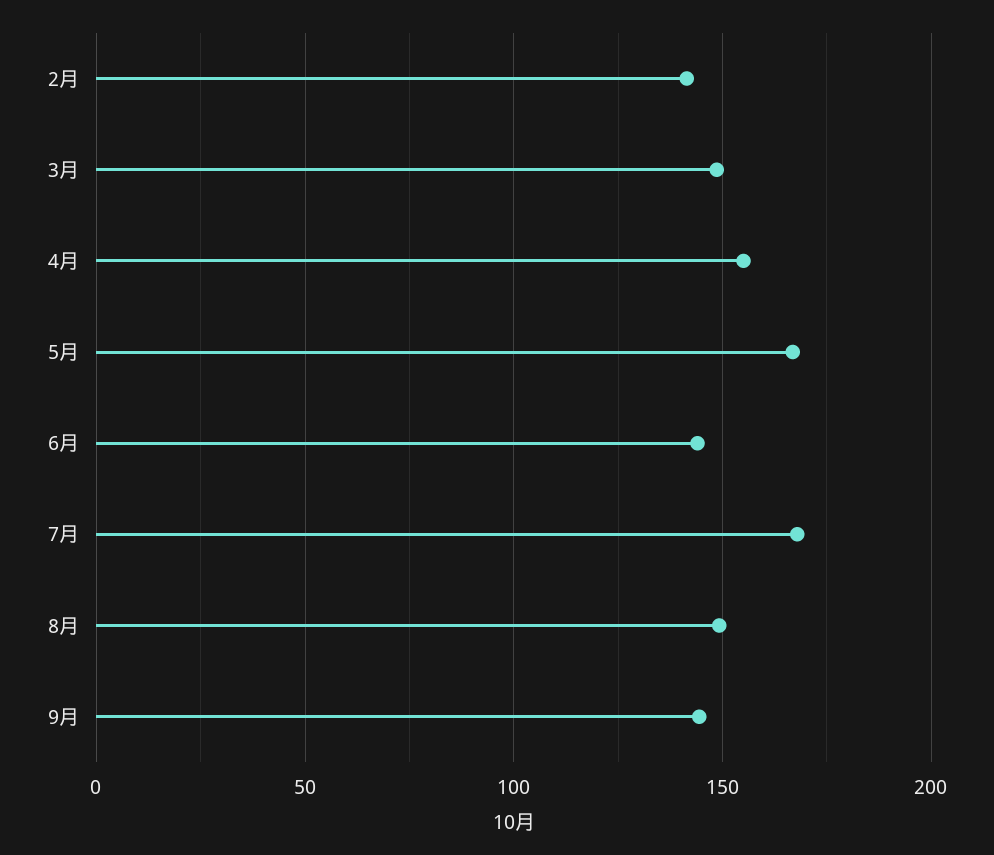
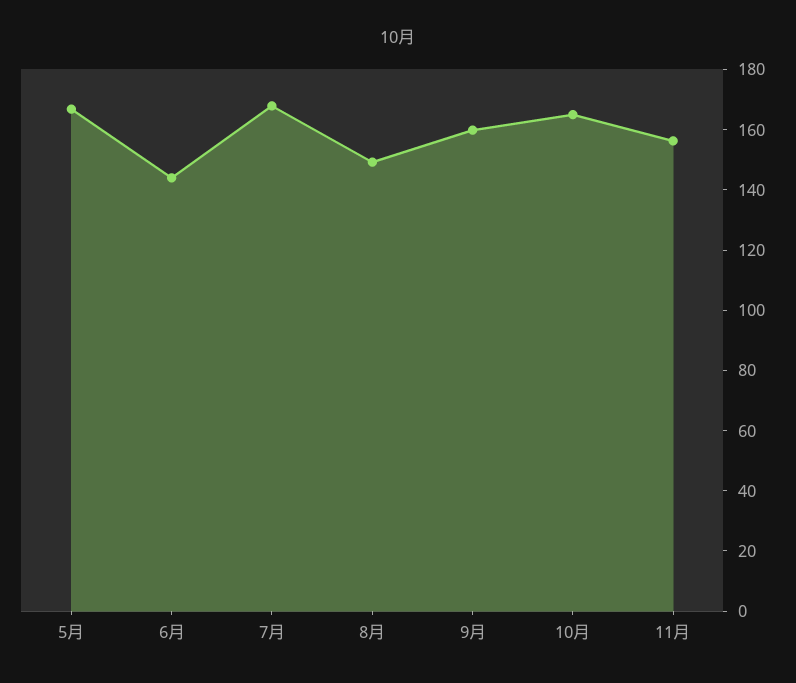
2月: 140 -> none
3月: 150 -> none
4月: 155 -> none
9月: 145 -> 160
10月: none -> 165
11月: none -> 155

